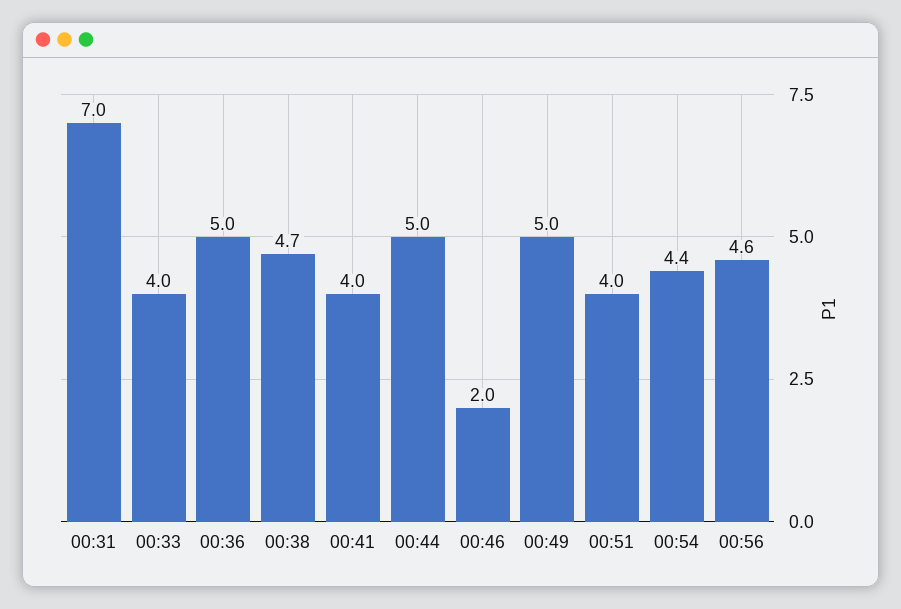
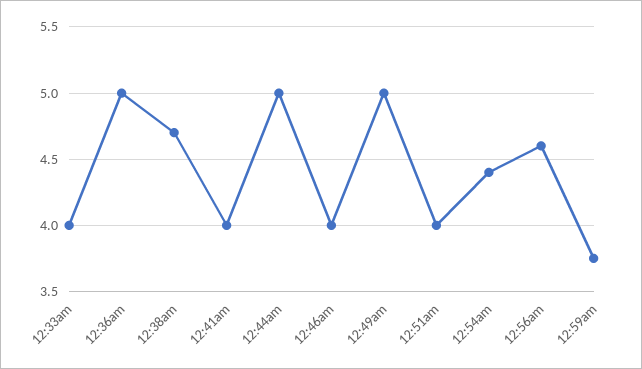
00:31: 7 -> none
00:46: 2 -> 4
12:59am: none -> 3.75

